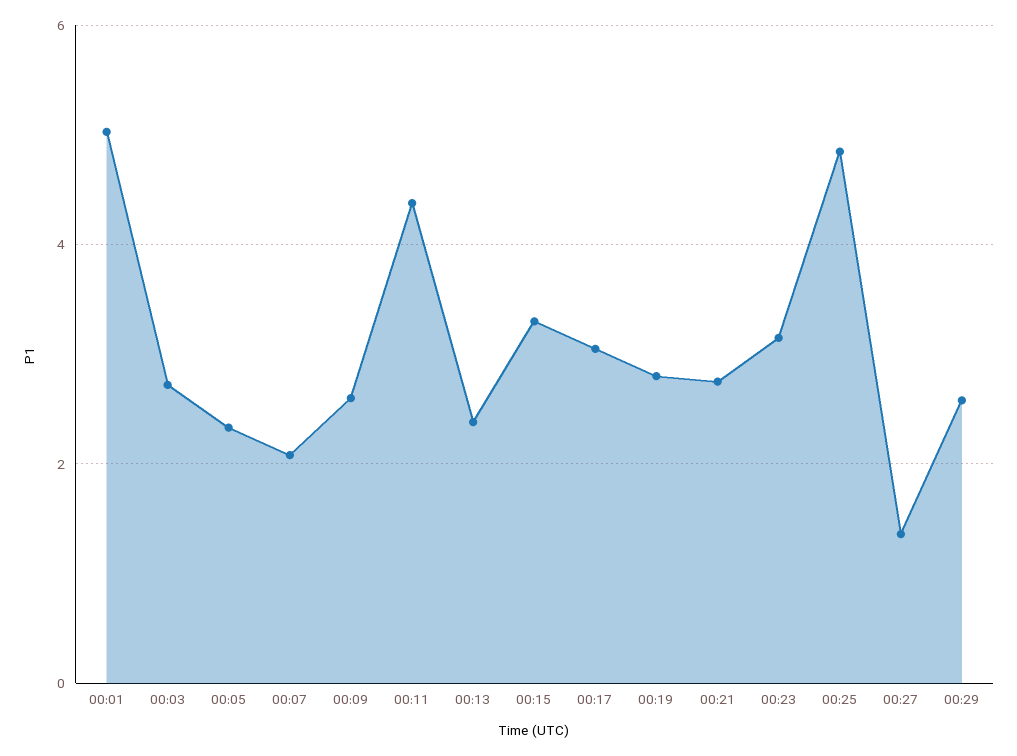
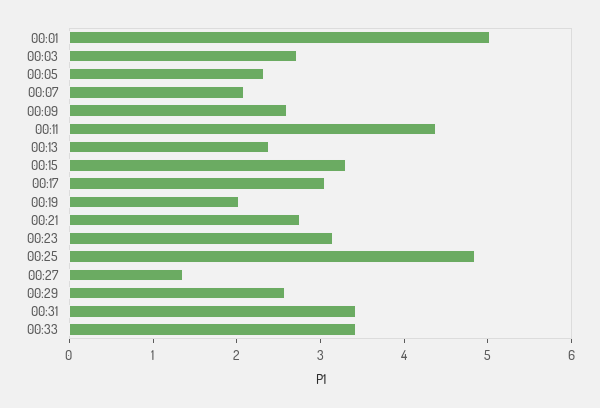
00:19: 2.8 -> 2
00:31: none -> 3.4
00:33: none -> 3.4

